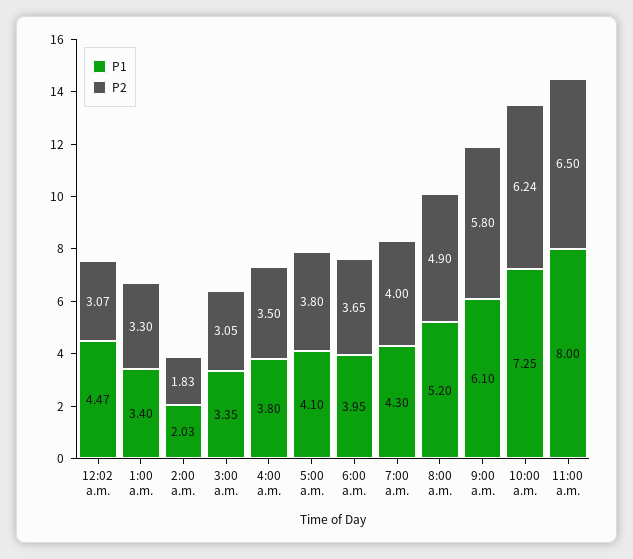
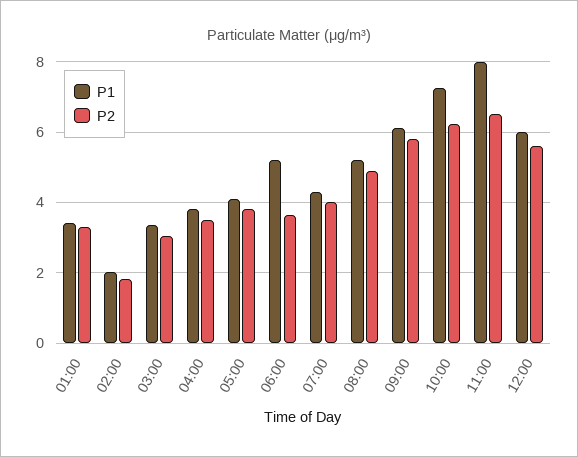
P1, 12:02 a.m.: 4.47 -> none
P2, 12:02 a.m.: 3.07 -> none
P1, 6:00 a.m.: 3.95 -> 5.2
P1, 12:00: none -> 6
P2, 12:00: none -> 5.6

